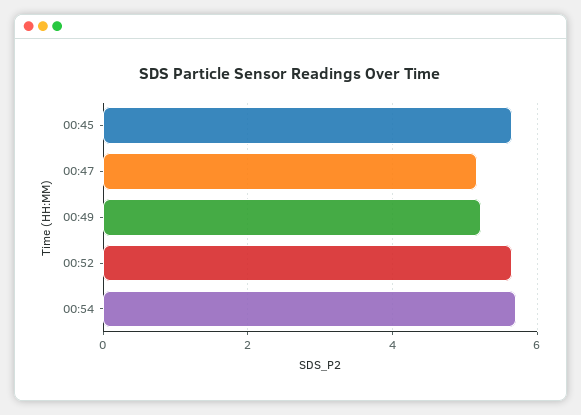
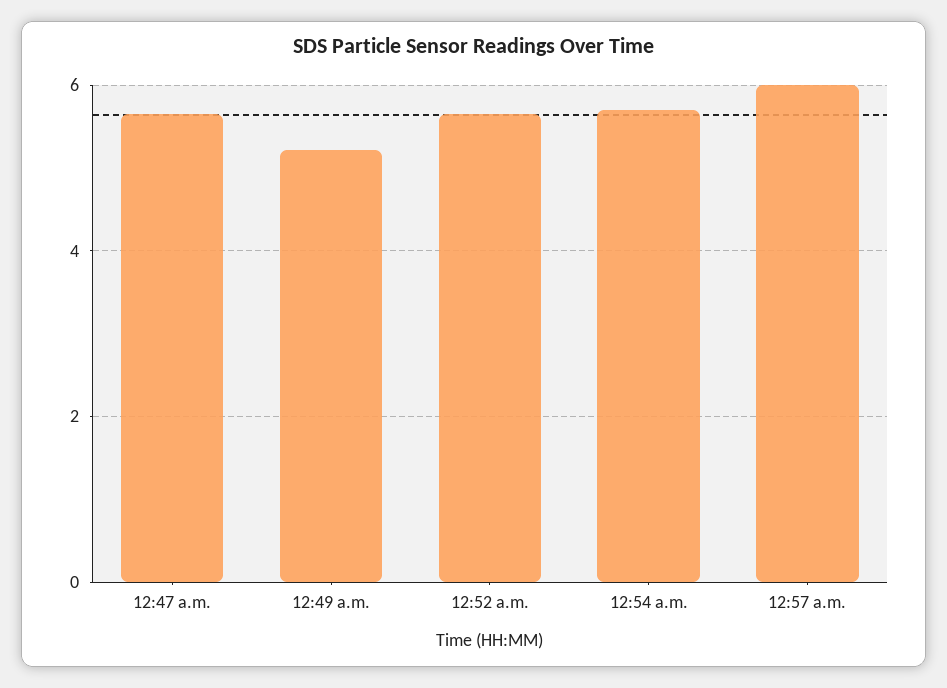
00:45: 5.6 -> none
00:47: 5.2 -> 5.6
12:57 a.m.: none -> 6

